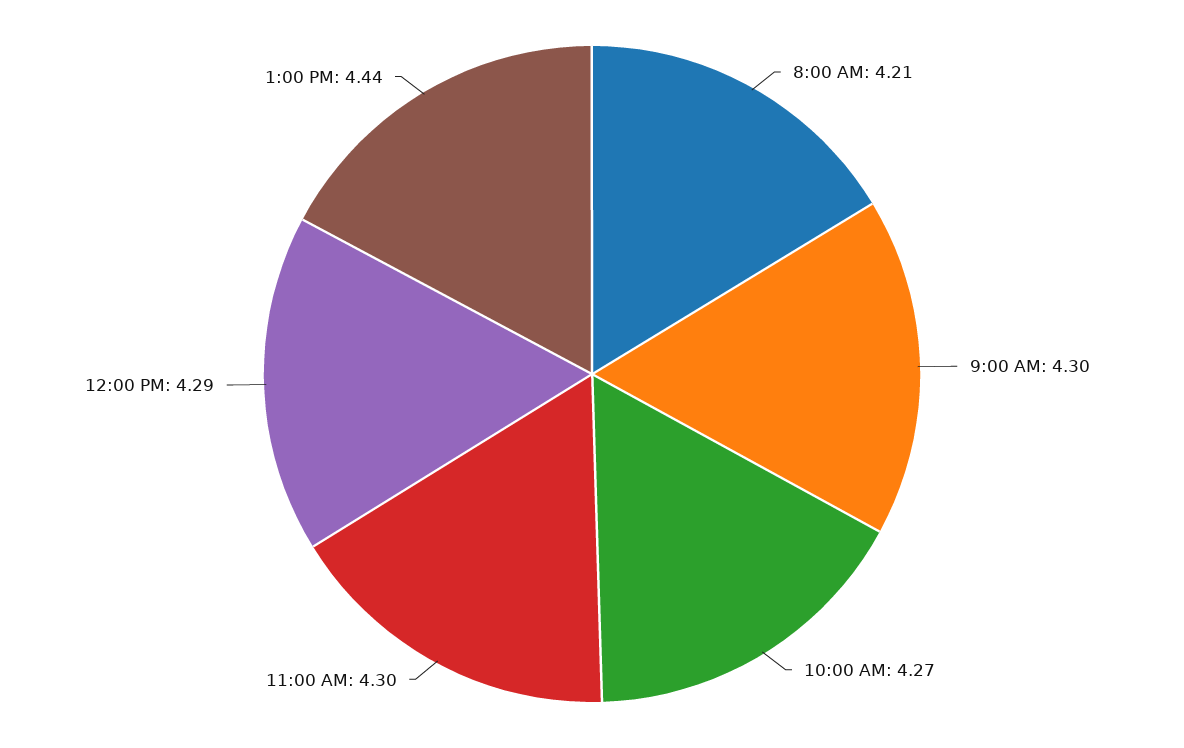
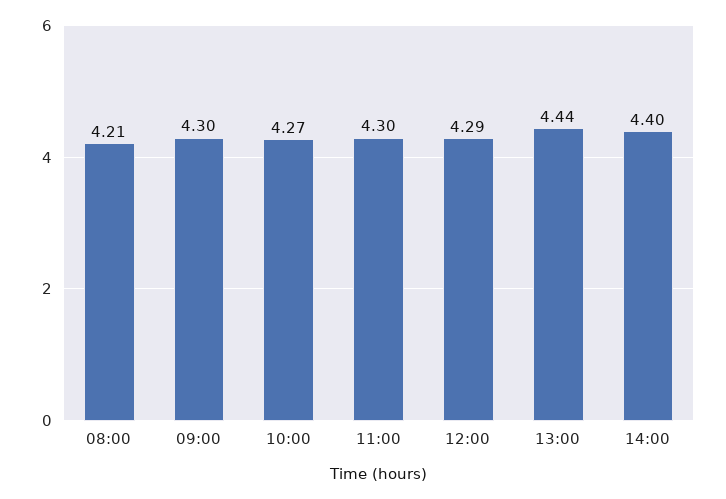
14:00: none -> 4.4

